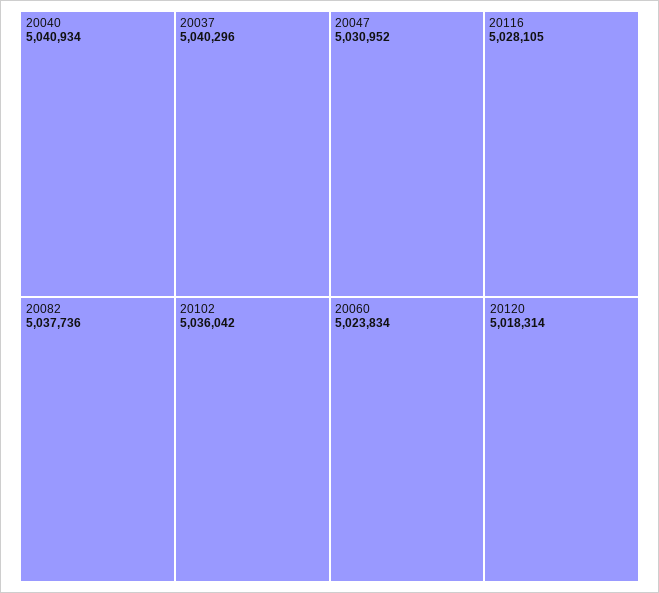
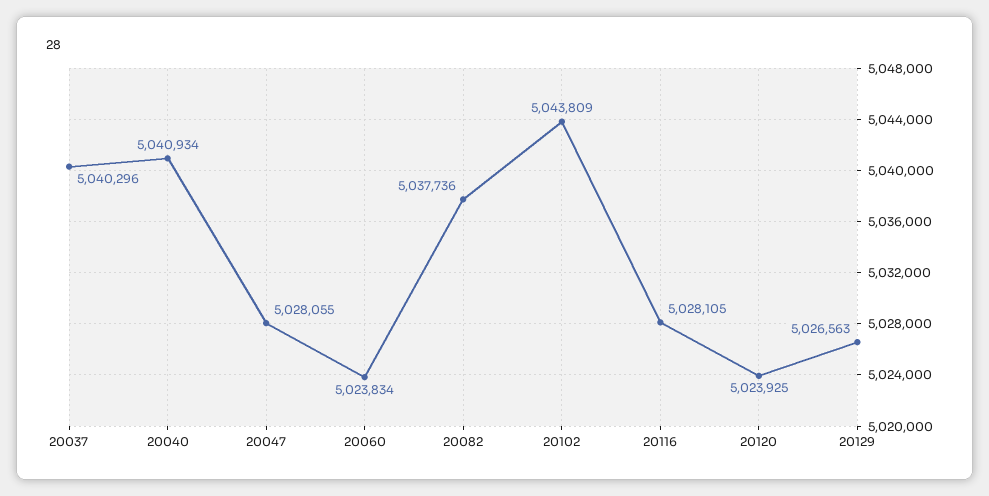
20102: 5036042 -> 5043809
20047: 5030952 -> 5028055
20120: 5018314 -> 5023925
20129: none -> 5026563

